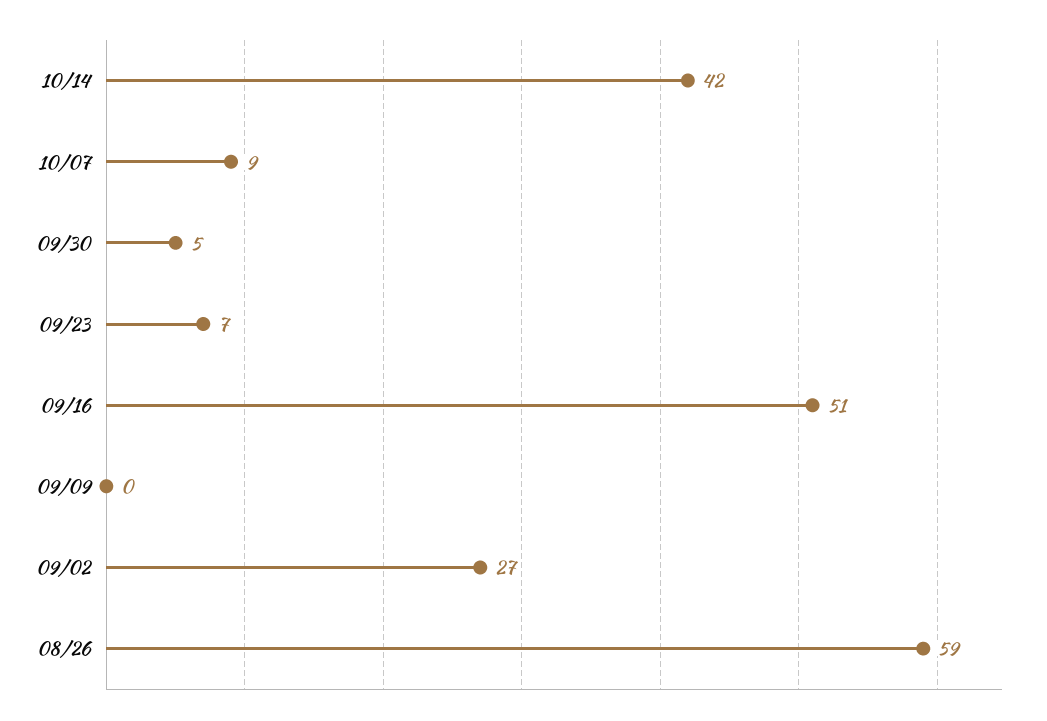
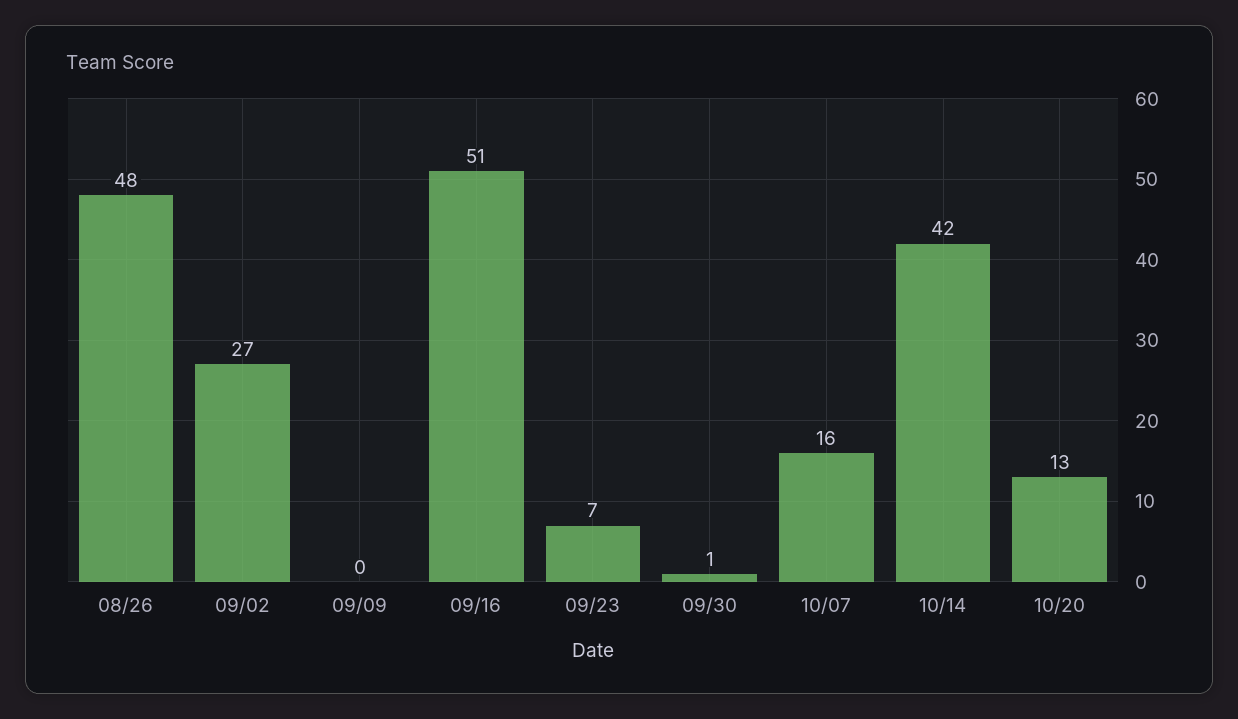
10/07: 9 -> 16
09/30: 5 -> 1
08/26: 59 -> 48
10/20: none -> 13

